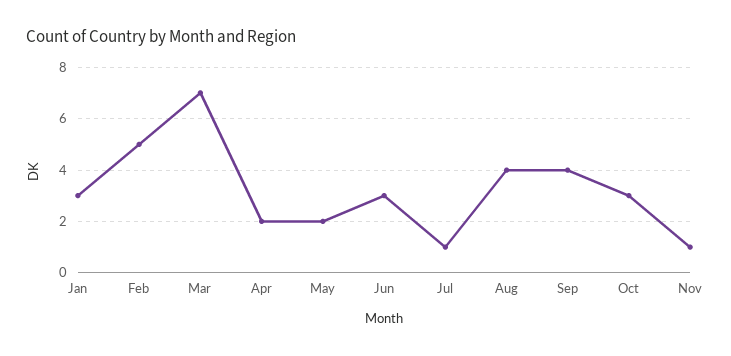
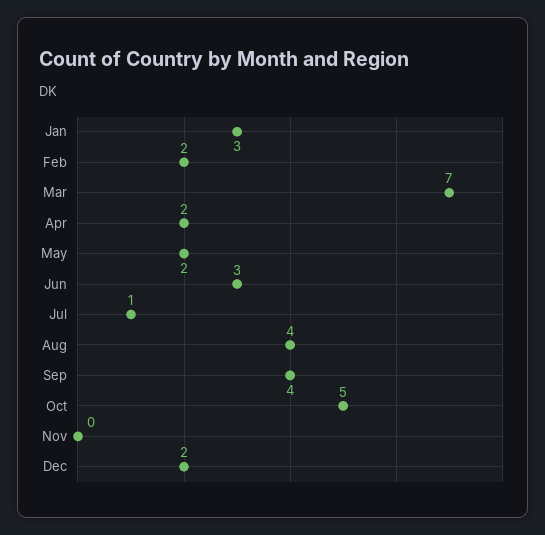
Feb: 5 -> 2
Oct: 3 -> 5
Nov: 1 -> 0
Dec: none -> 2

